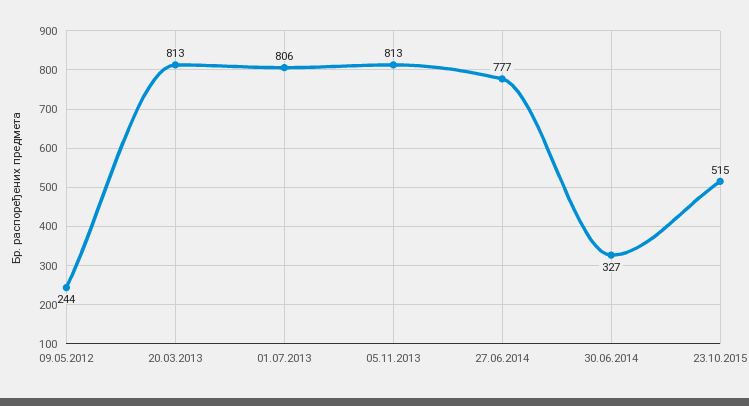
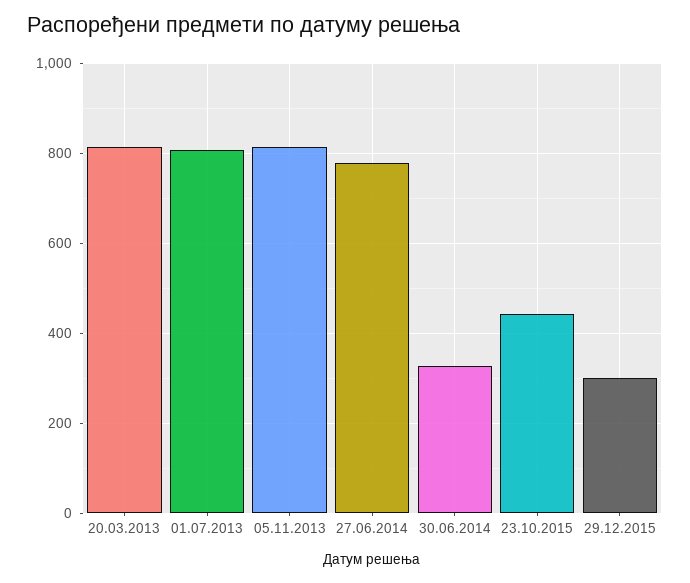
09.05.2012: 244 -> none
23.10.2015: 515 -> 440
29.12.2015: none -> 300

